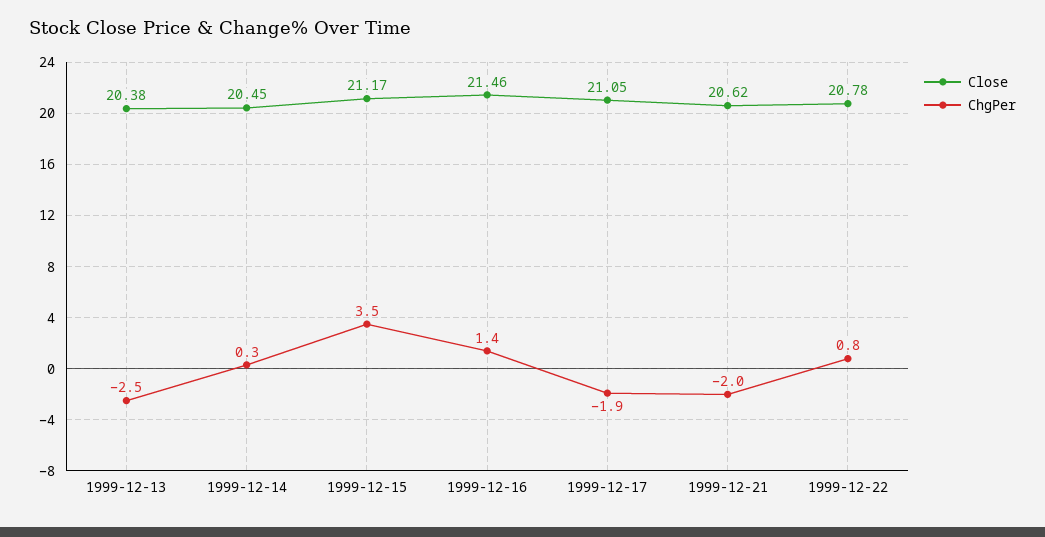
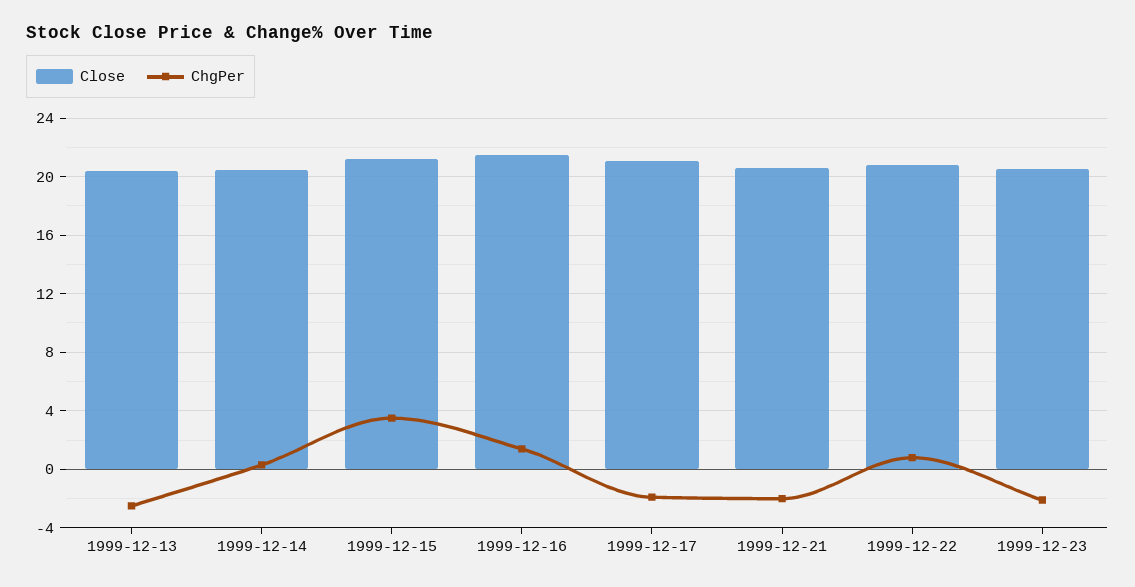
Close, 1999-12-23: none -> 20.5
ChgPer, 1999-12-23: none -> -2

